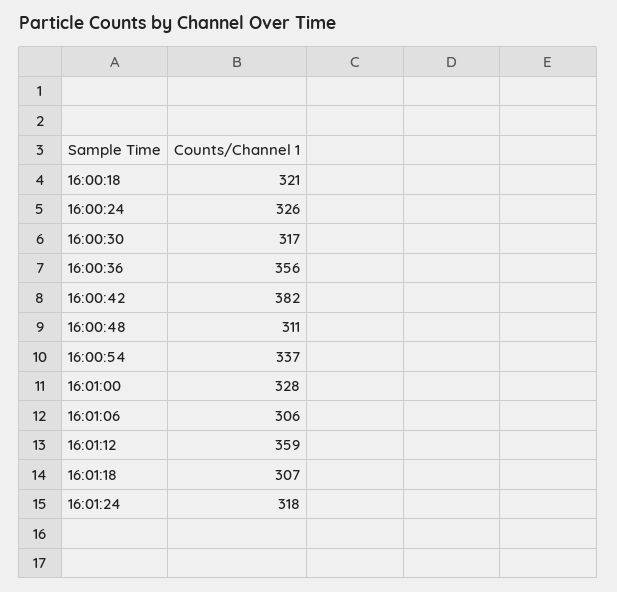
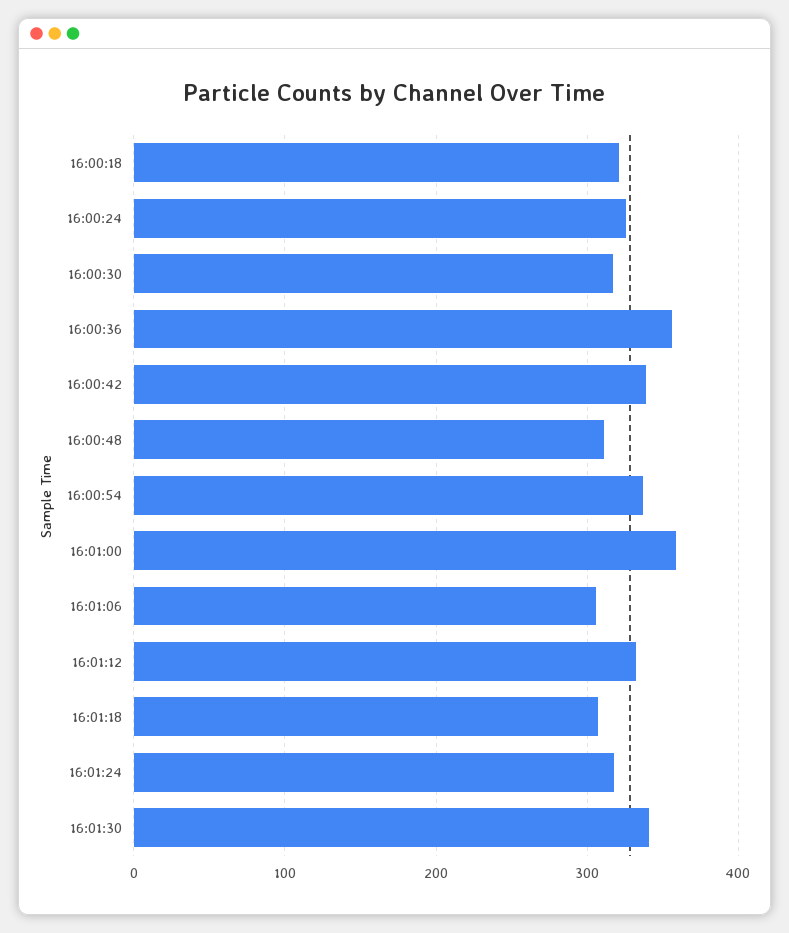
16:00:42: 382 -> 340
16:01:00: 328 -> 360
16:01:12: 359 -> 330
16:01:30: none -> 340

